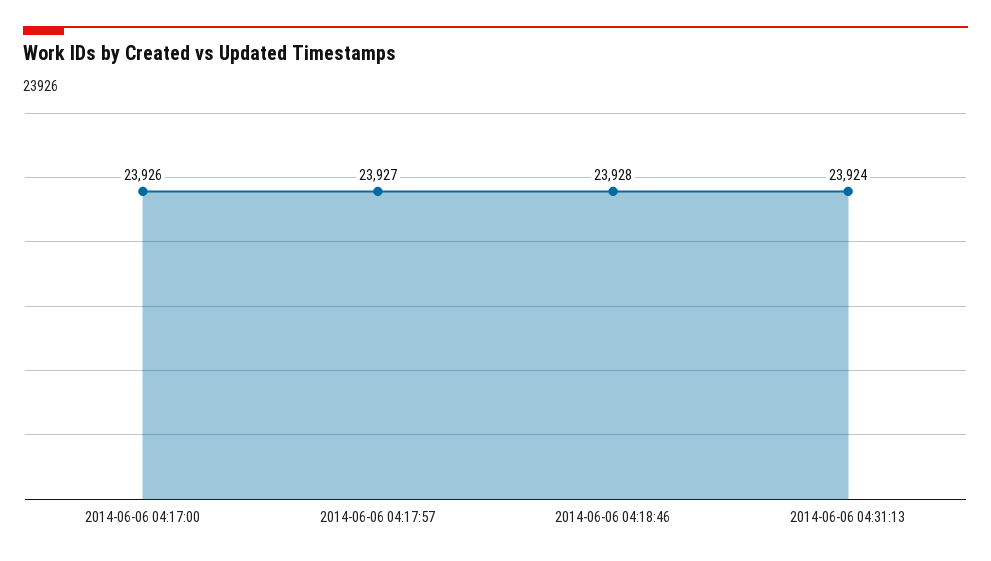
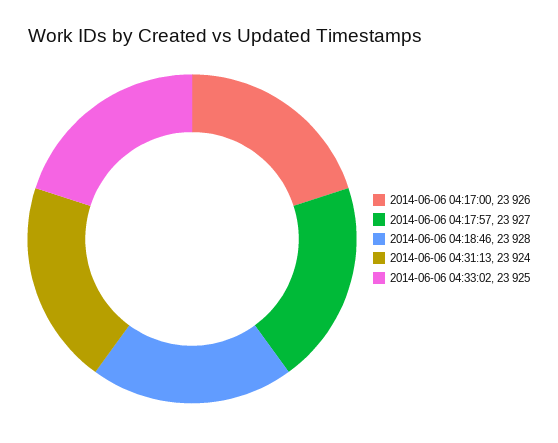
2014-06-06 04:33:02: none -> 23925

